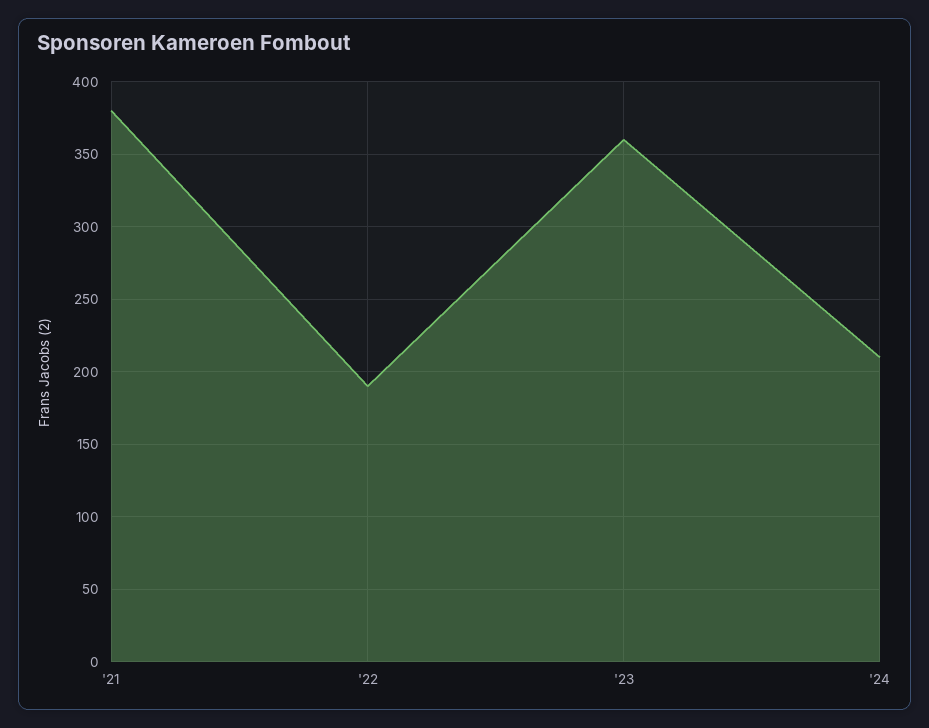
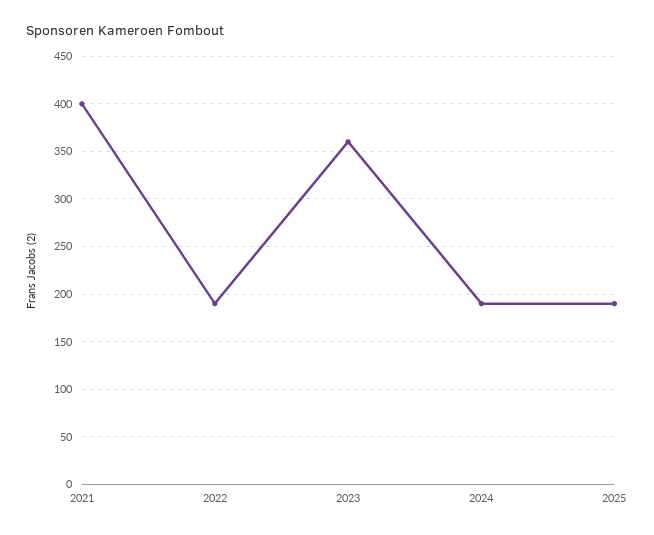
'21: 380 -> 400
'24: 210 -> 190
2025: none -> 190

